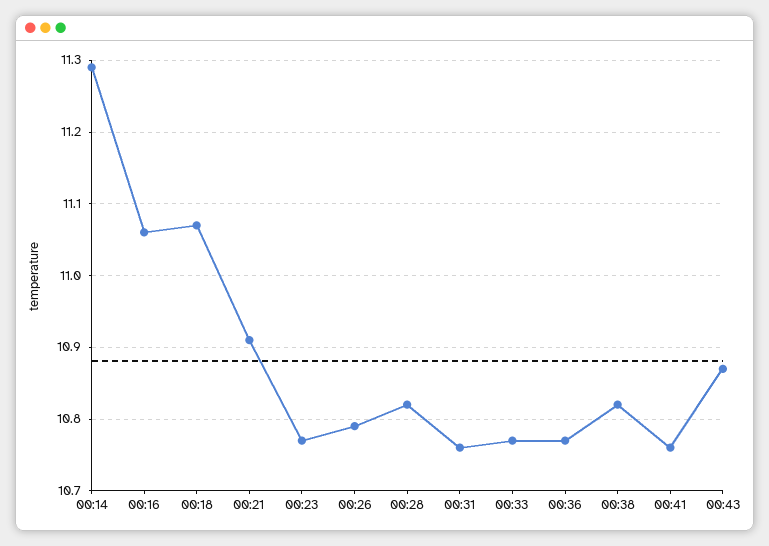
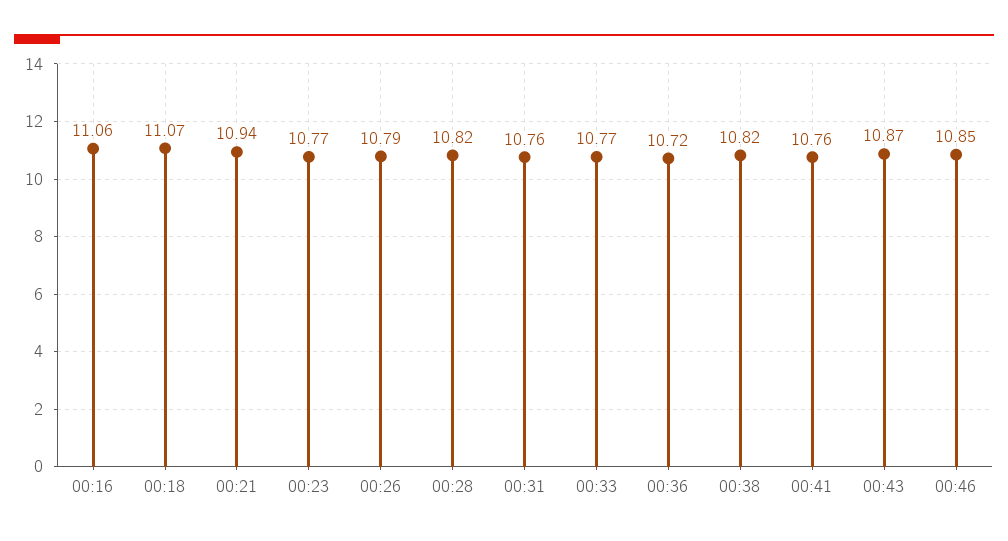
00:14: 11.29 -> none
00:21: 10.91 -> 10.94
00:36: 10.77 -> 10.72
00:46: none -> 10.85

